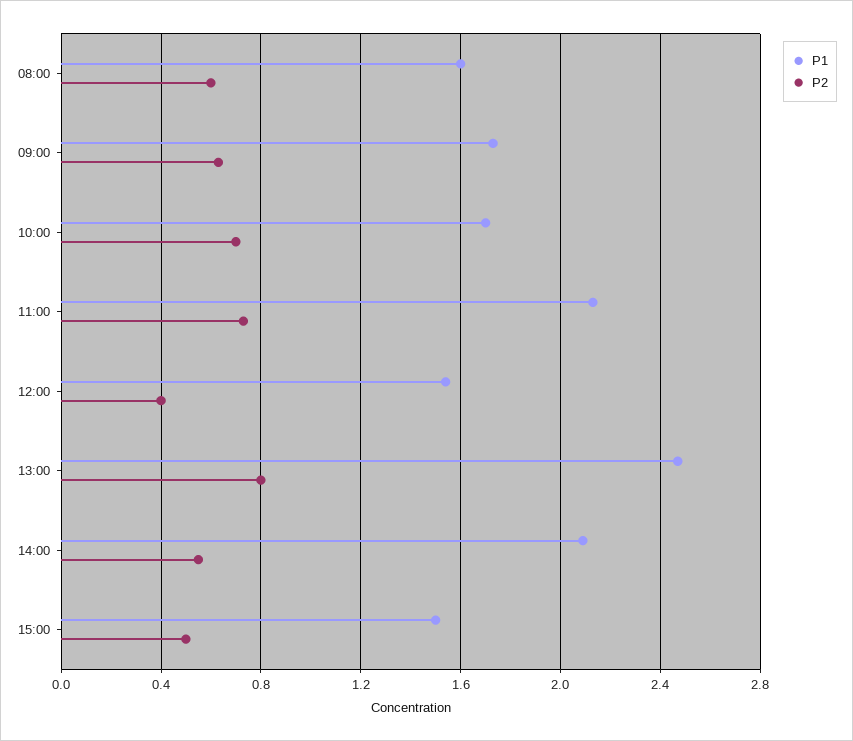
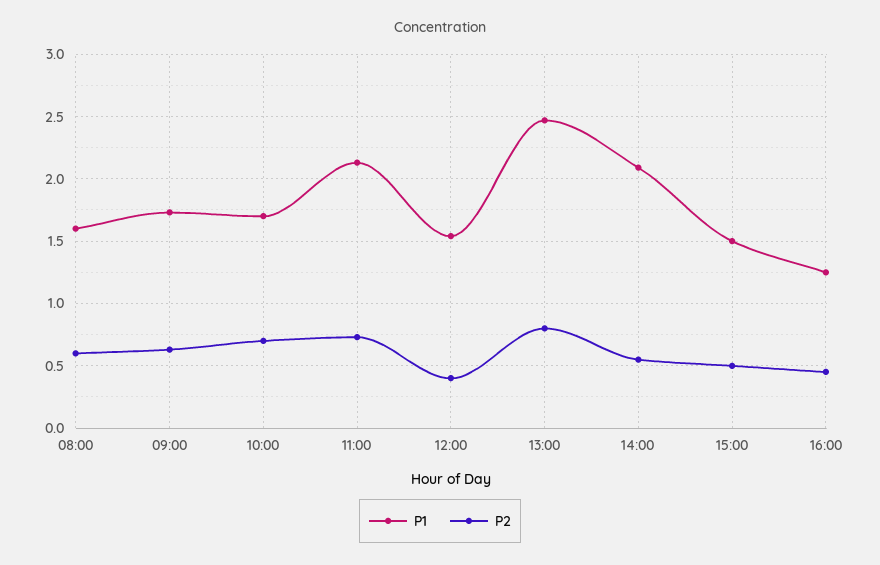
P1, 16:00: none -> 1.25
P2, 16:00: none -> 0.45

